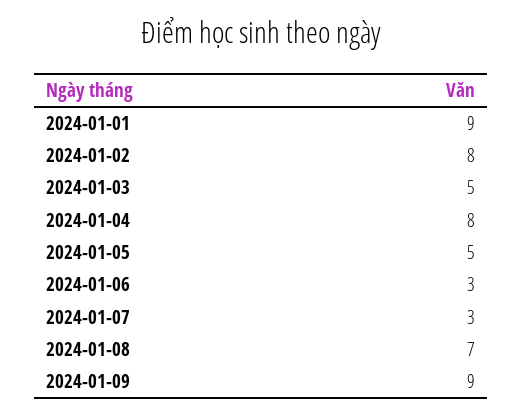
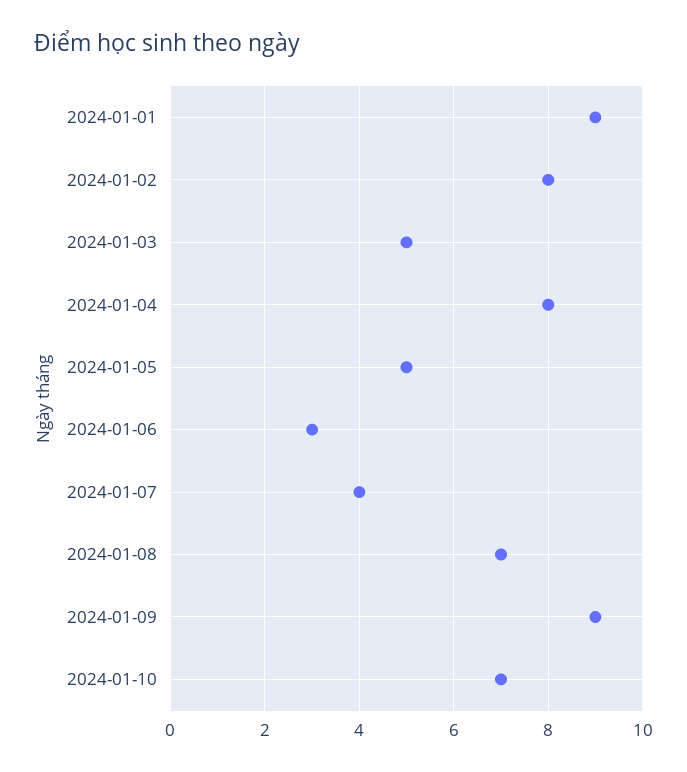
2024-01-07: 3 -> 4
2024-01-10: none -> 7

